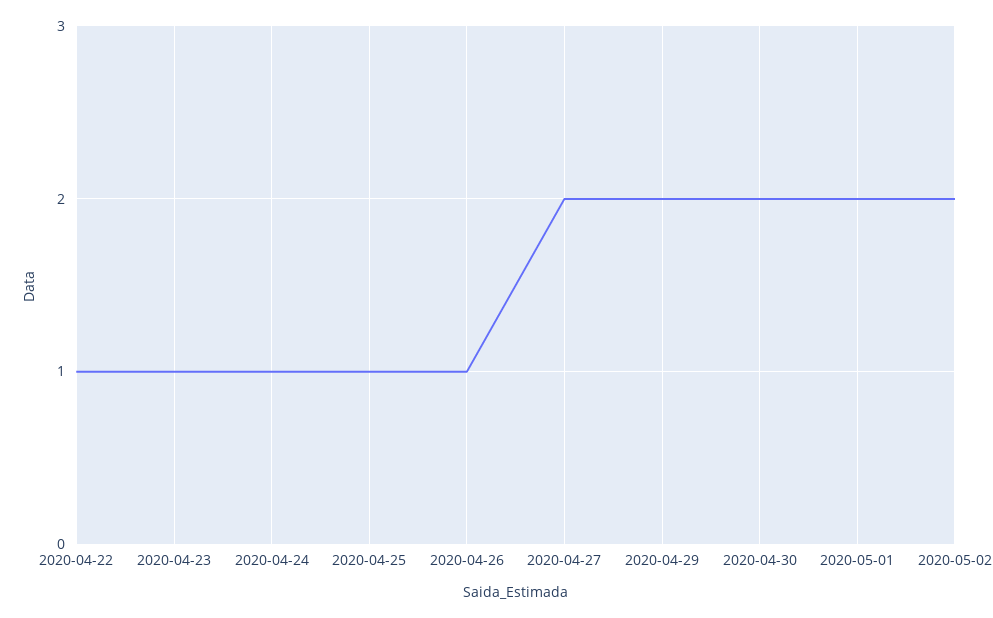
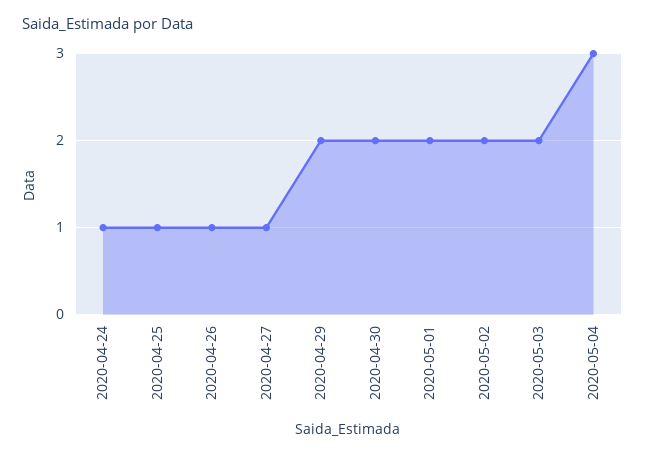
2020-04-22: 1 -> none
2020-04-23: 1 -> none
2020-04-27: 2 -> 1
2020-05-03: none -> 2
2020-05-04: none -> 3

